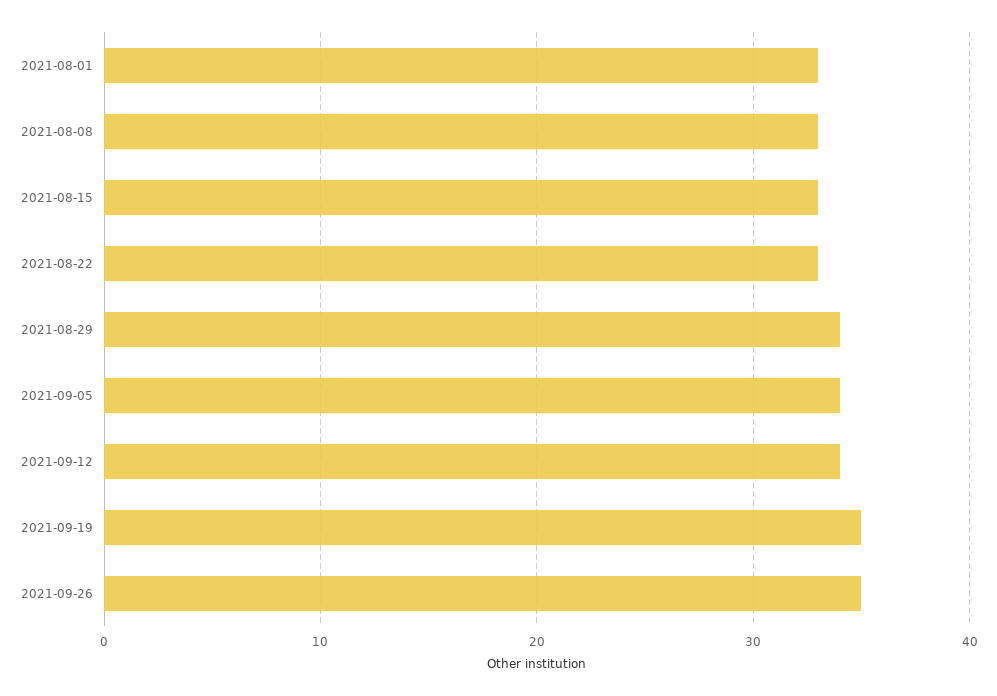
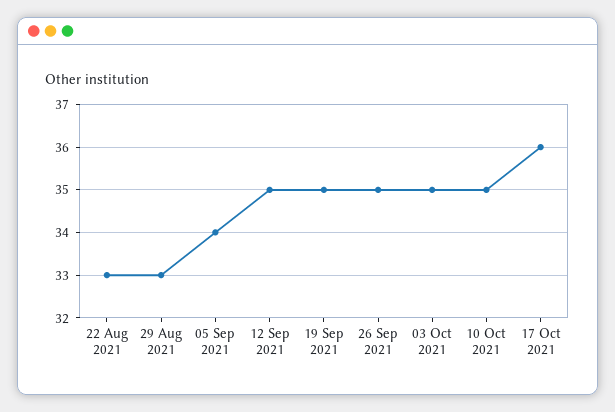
2021-08-01: 33 -> none
2021-08-08: 33 -> none
2021-08-15: 33 -> none
2021-08-29: 34 -> 33
2021-09-12: 34 -> 35
03 Oct 2021: none -> 35
10 Oct 2021: none -> 35
17 Oct 2021: none -> 36

